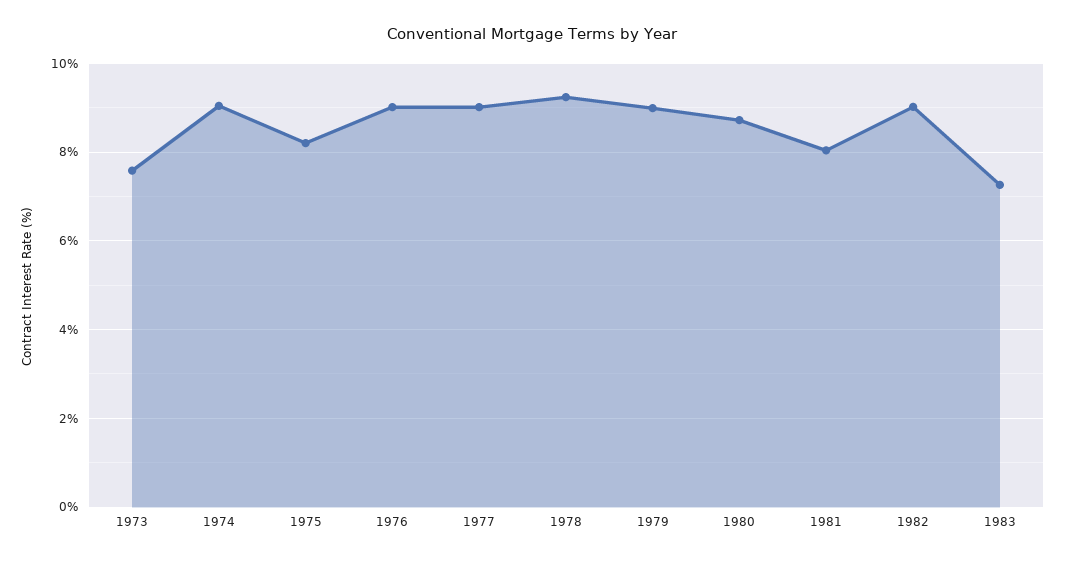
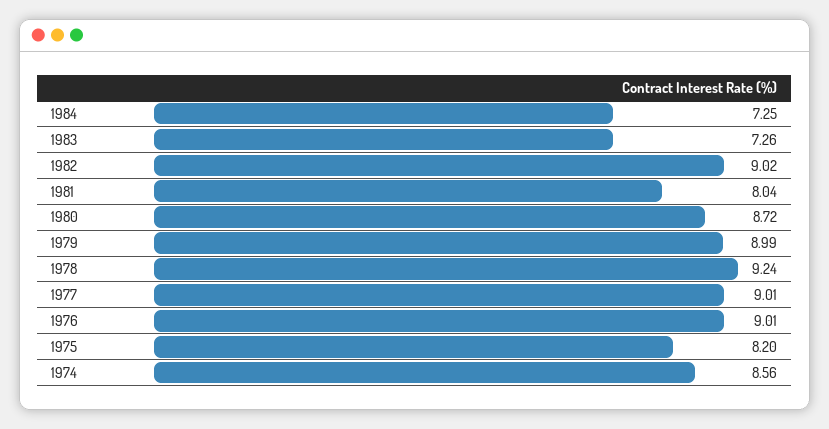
1973: 7.6 -> none
1974: 9 -> 8.56
1984: none -> 7.25

